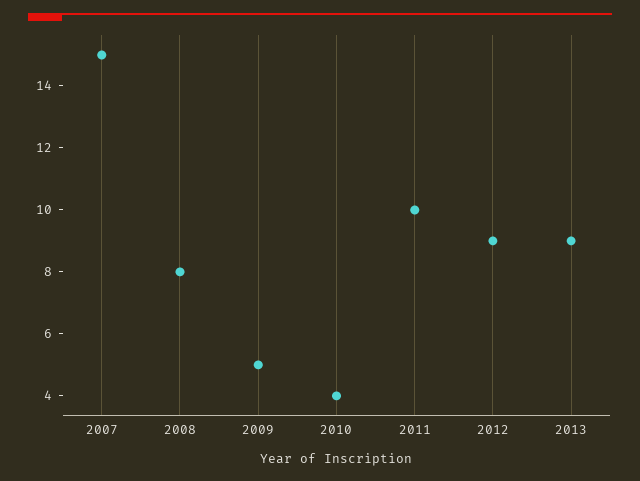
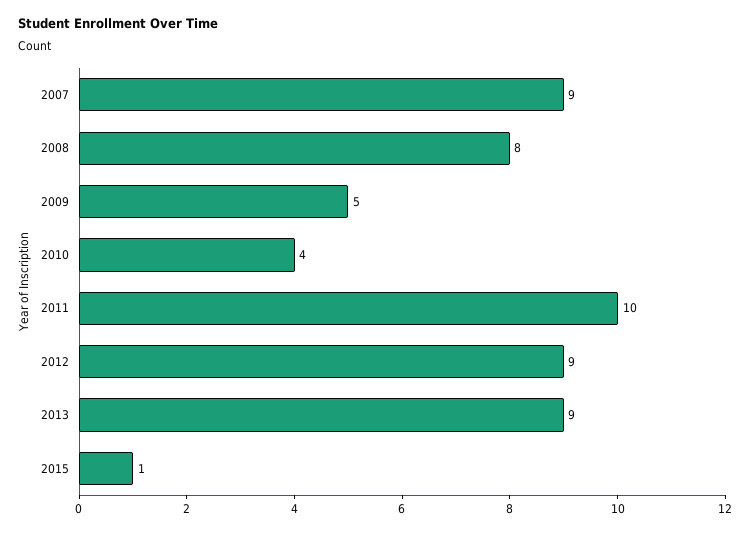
2007: 15 -> 9
2015: none -> 1

